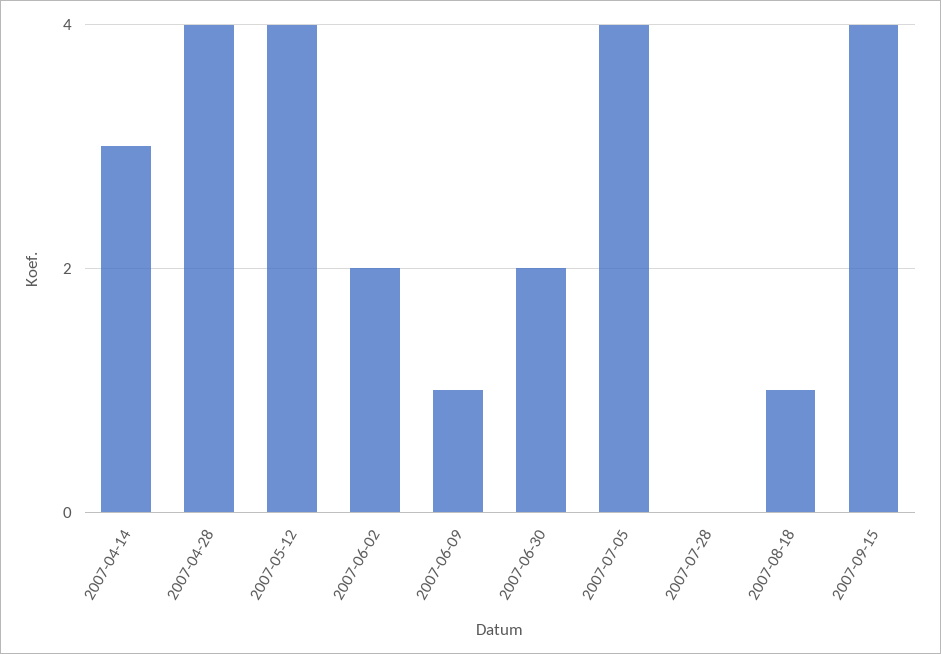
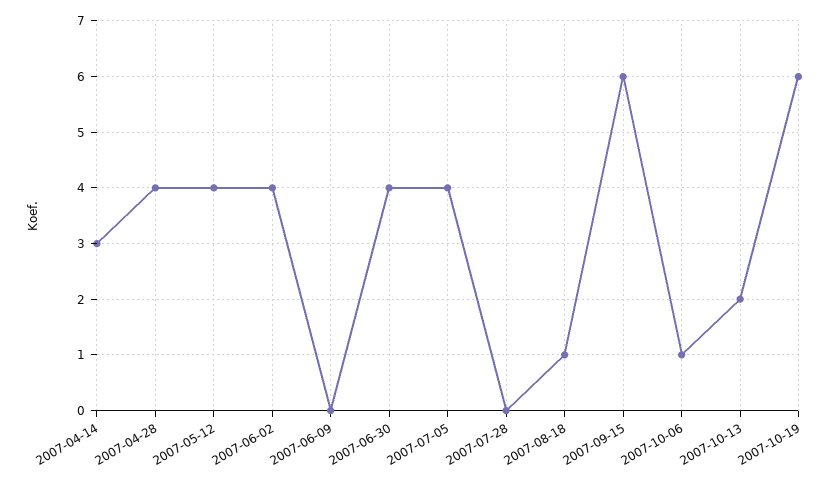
2007-06-02: 2 -> 4
2007-06-09: 1 -> 0
2007-06-30: 2 -> 4
2007-09-15: 4 -> 6
2007-10-06: none -> 1
2007-10-13: none -> 2
2007-10-19: none -> 6

